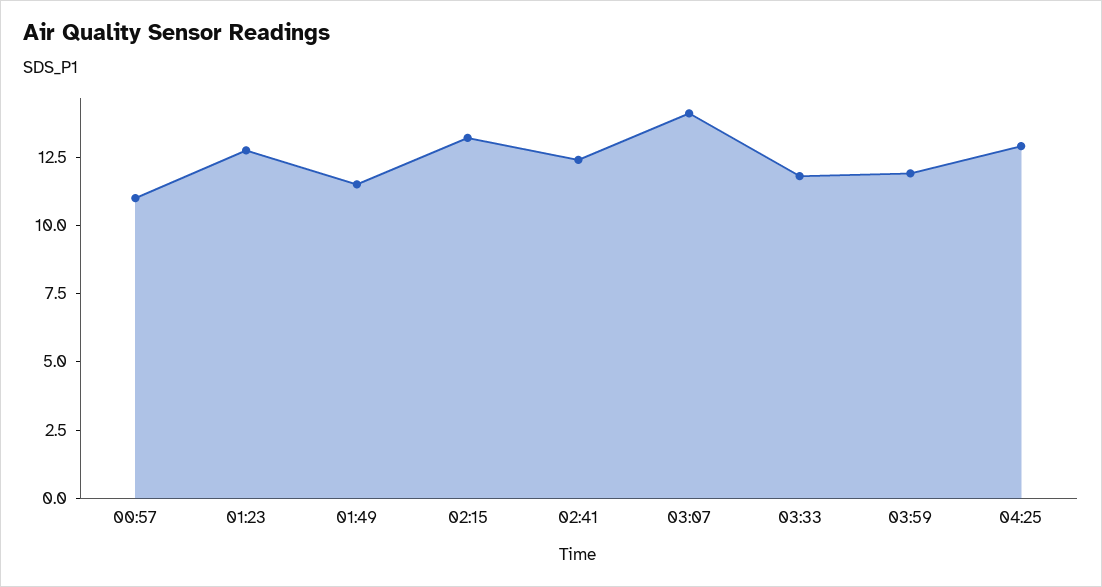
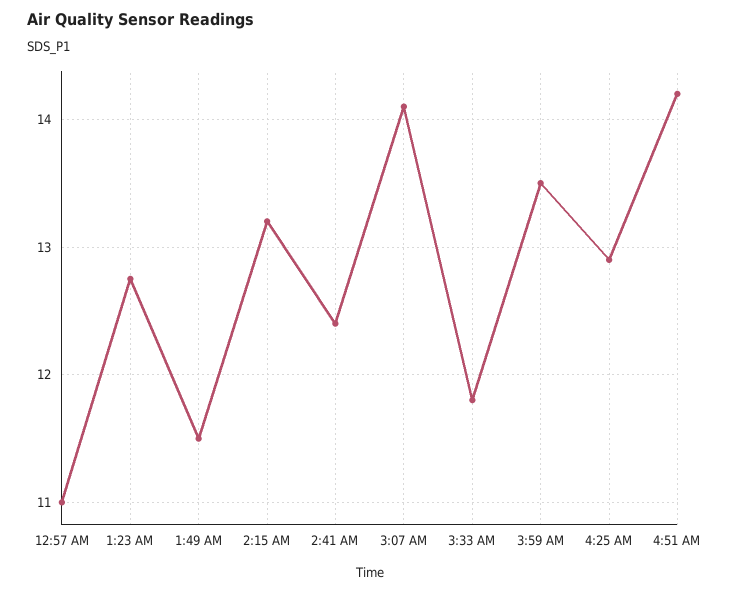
03:59: 12 -> 13.5
4:51 AM: none -> 14.2

